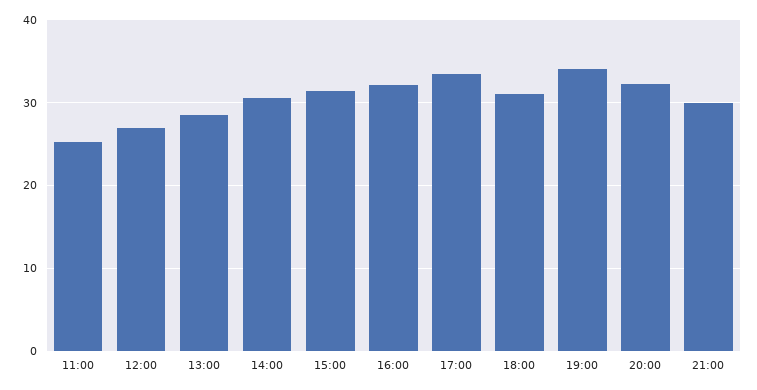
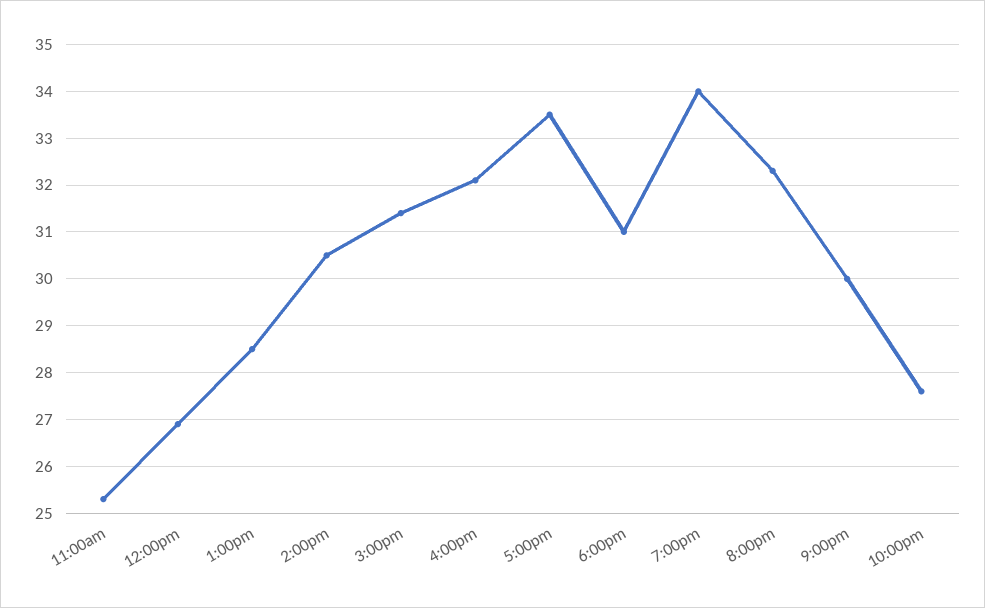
10:00pm: none -> 27.5

